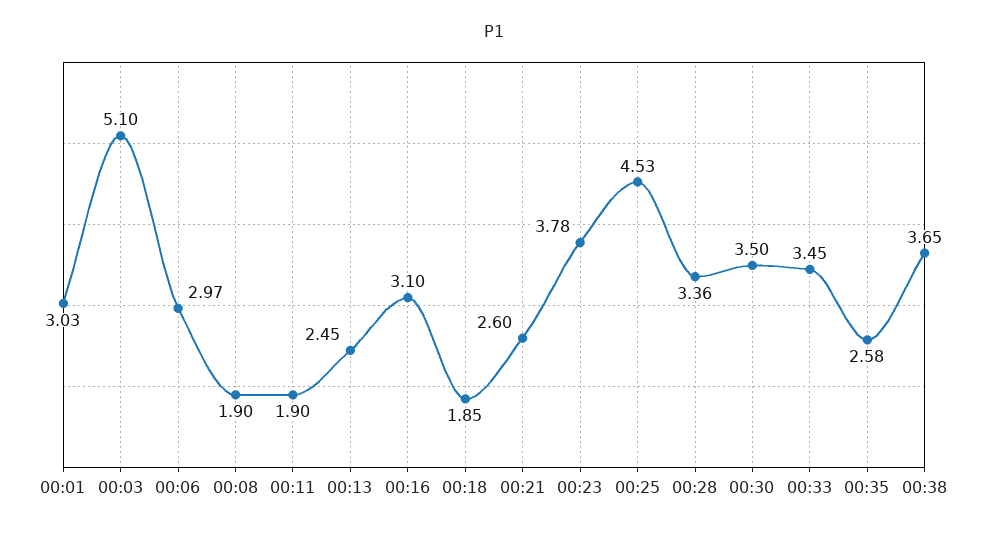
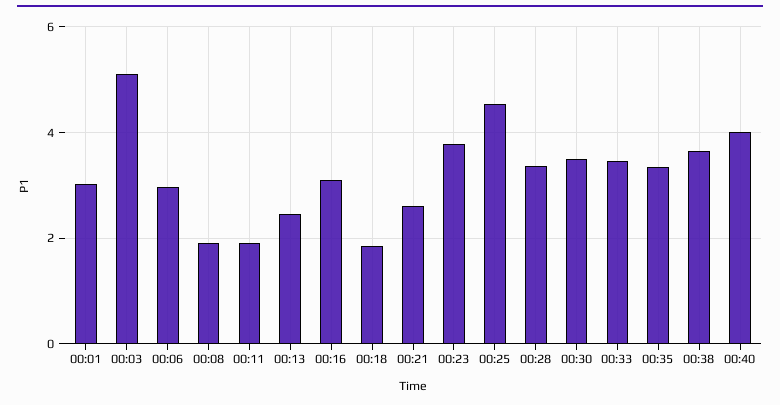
00:35: 2.58 -> 3.4
00:40: none -> 4

